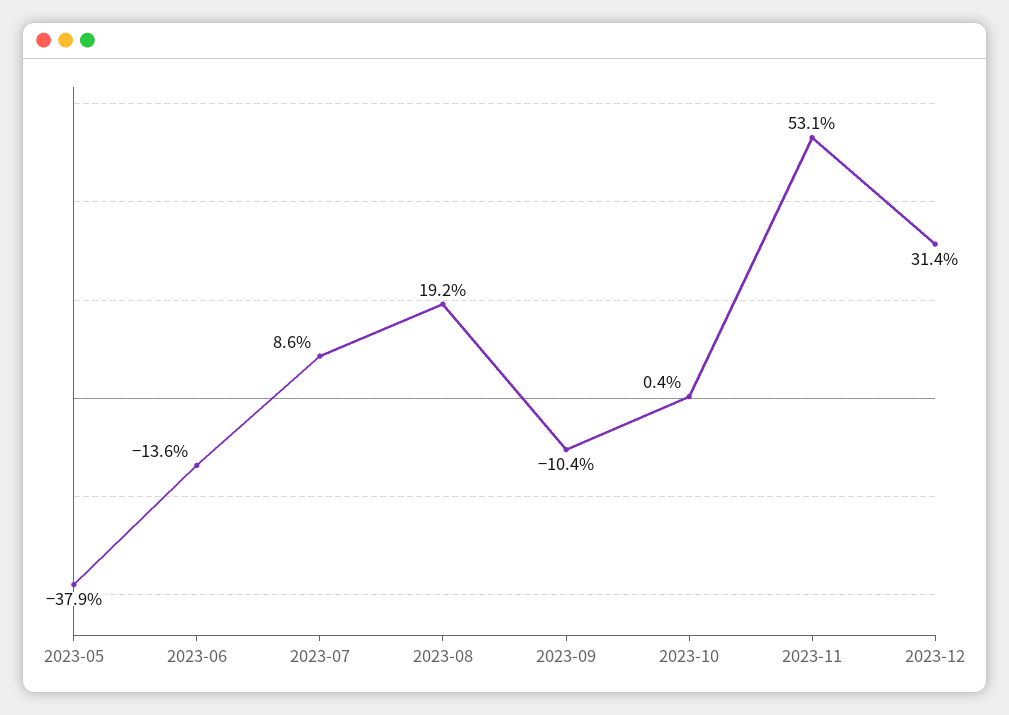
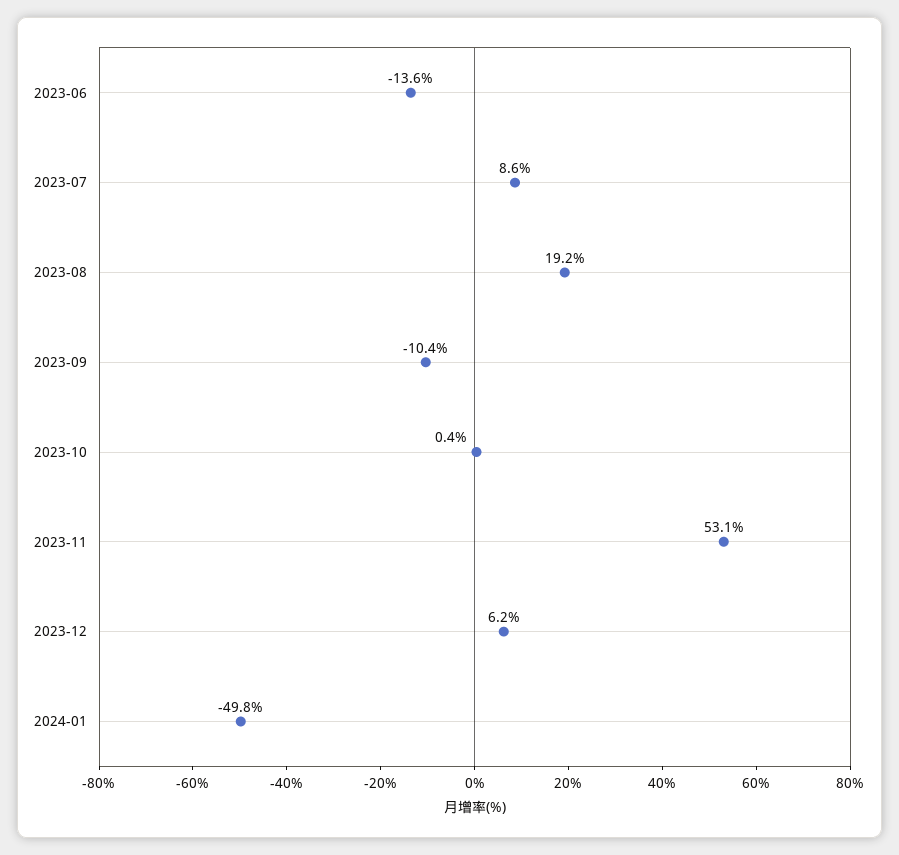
2023-05: -37.9 -> none
2023-12: 31.4 -> 6.2
2024-01: none -> -49.8

